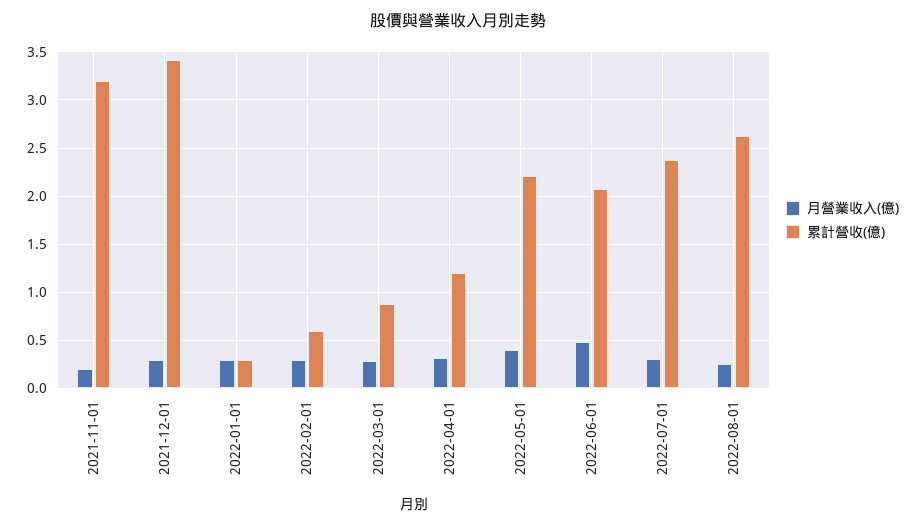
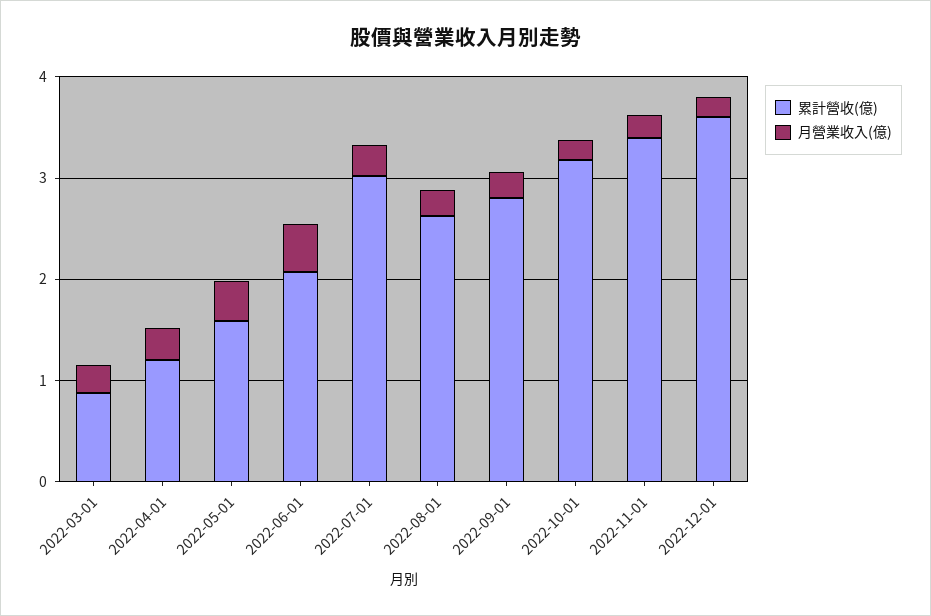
月營業收入(億), 2021-11-01: 0.2 -> none
累計營收(億), 2021-11-01: 3.2 -> none
月營業收入(億), 2021-12-01: 0.3 -> none
累計營收(億), 2021-12-01: 3.4 -> none
月營業收入(億), 2022-01-01: 0.3 -> none
累計營收(億), 2022-01-01: 0.3 -> none
月營業收入(億), 2022-02-01: 0.3 -> none
累計營收(億), 2022-02-01: 0.6 -> none
累計營收(億), 2022-05-01: 2.2 -> 1.6
累計營收(億), 2022-07-01: 2.4 -> 3
累計營收(億), 2022-09-01: none -> 2.8
月營業收入(億), 2022-09-01: none -> 0.2
累計營收(億), 2022-10-01: none -> 3.2
月營業收入(億), 2022-10-01: none -> 0.2
累計營收(億), 2022-11-01: none -> 3.4
月營業收入(億), 2022-11-01: none -> 0.2
累計營收(億), 2022-12-01: none -> 3.6
月營業收入(億), 2022-12-01: none -> 0.2

